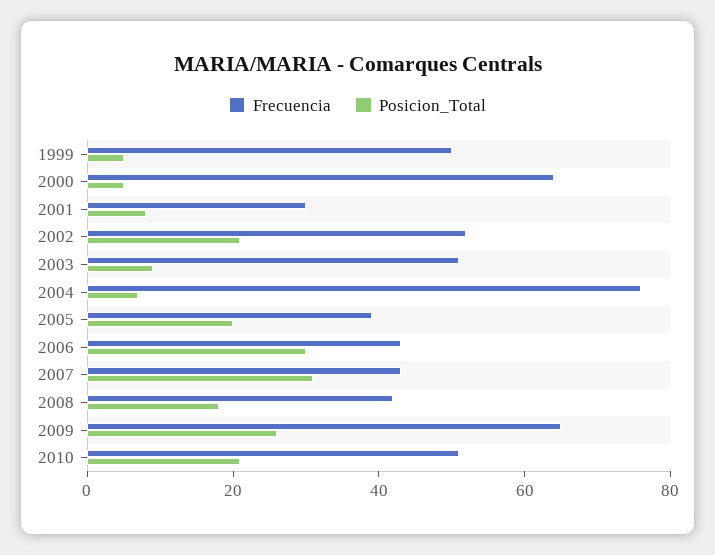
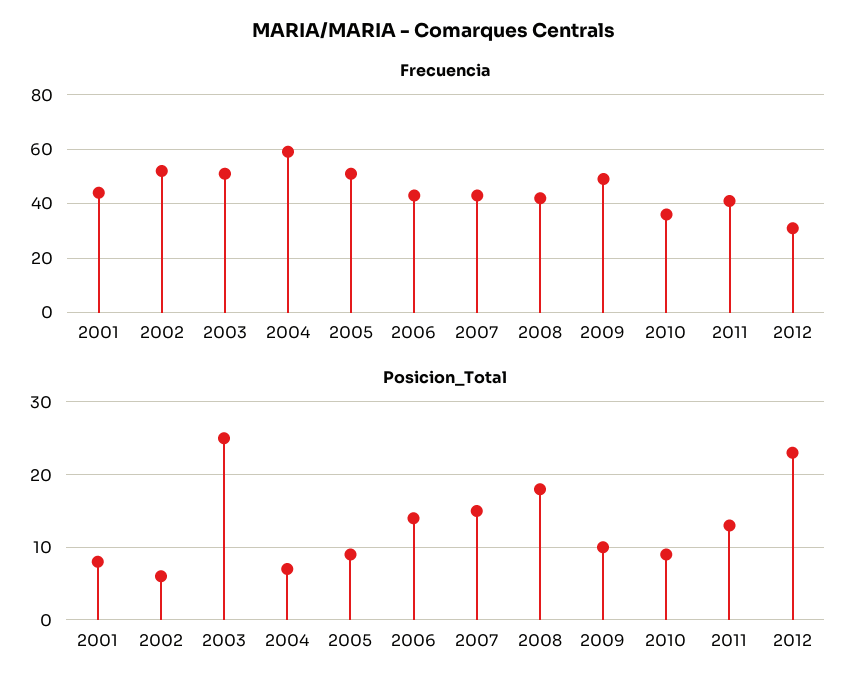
Frecuencia, 1999: 50 -> none
Posicion_Total, 1999: 5 -> none
Frecuencia, 2000: 65 -> none
Posicion_Total, 2000: 5 -> none
Frecuencia, 2001: 30 -> 45
Posicion_Total, 2002: 20 -> 6
Posicion_Total, 2003: 10 -> 25
Frecuencia, 2004: 75 -> 60
Frecuencia, 2005: 40 -> 50
Posicion_Total, 2005: 20 -> 9
Posicion_Total, 2006: 30 -> 14
Posicion_Total, 2007: 30 -> 15
Frecuencia, 2009: 65 -> 50
Posicion_Total, 2009: 25 -> 10
Frecuencia, 2010: 50 -> 35
Posicion_Total, 2010: 20 -> 9
Frecuencia, 2011: none -> 40
Frecuencia, 2012: none -> 30
Posicion_Total, 2011: none -> 13
Posicion_Total, 2012: none -> 23

